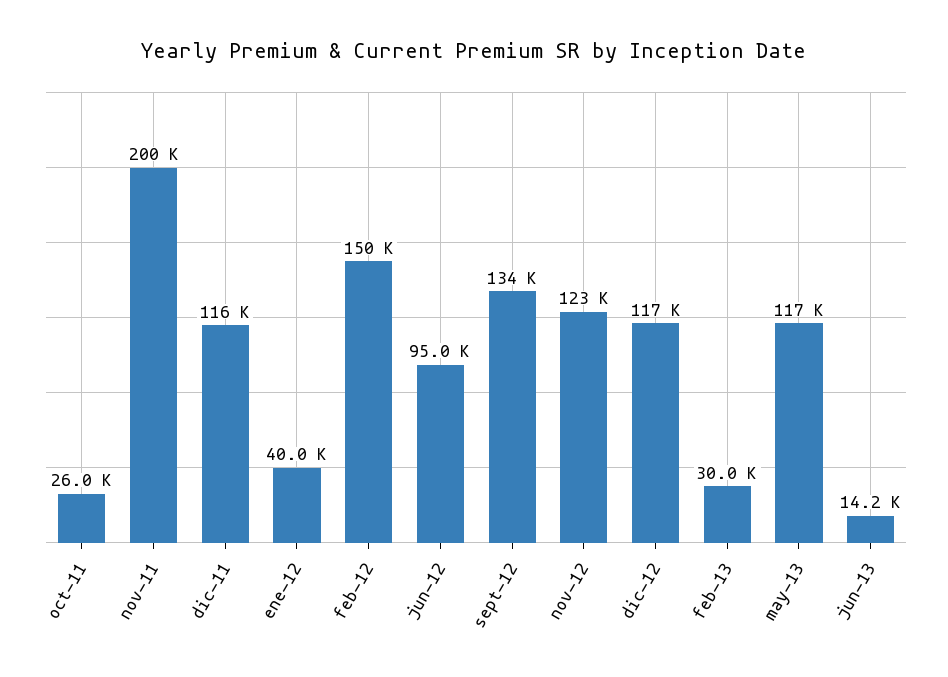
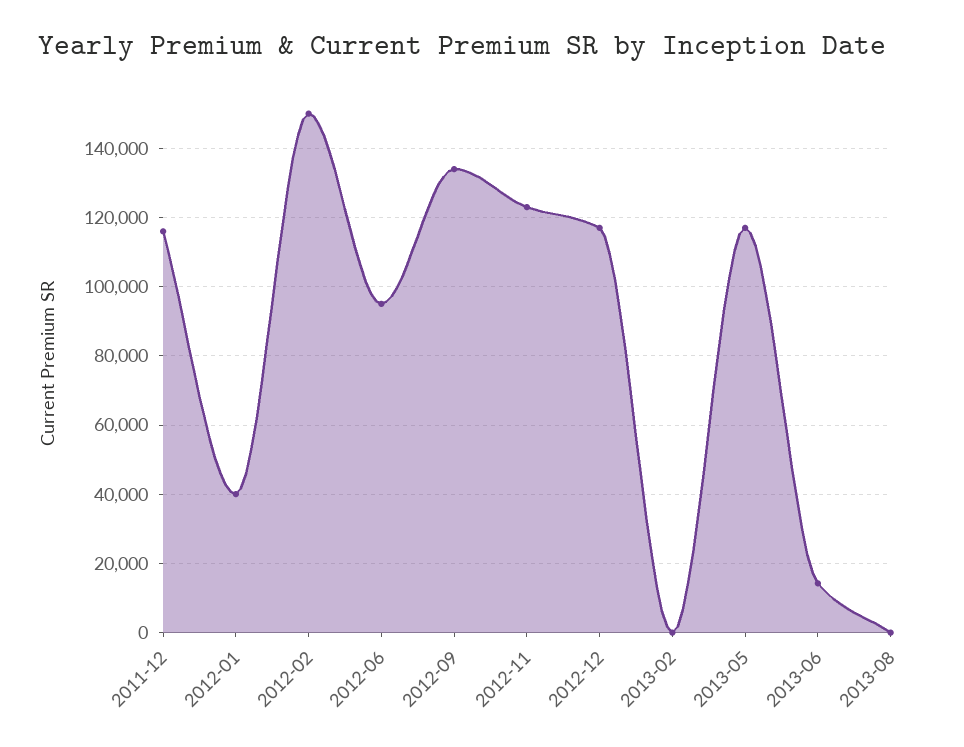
oct-11: 26000 -> none
nov-11: 200000 -> none
feb-13: 30000 -> 0
2013-08: none -> 0

